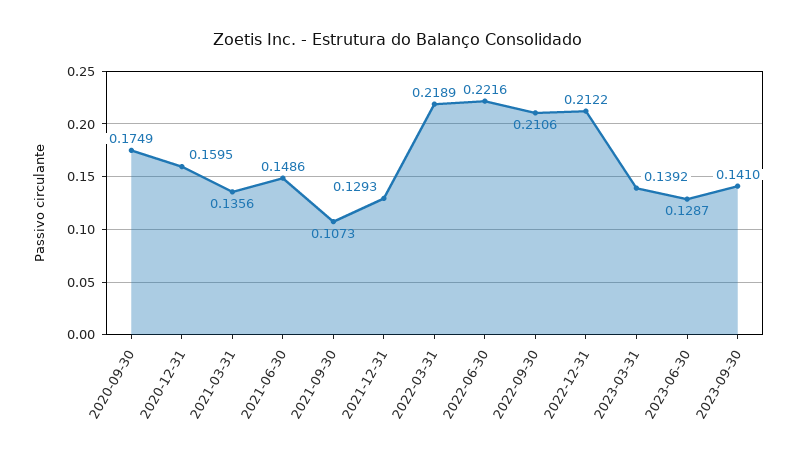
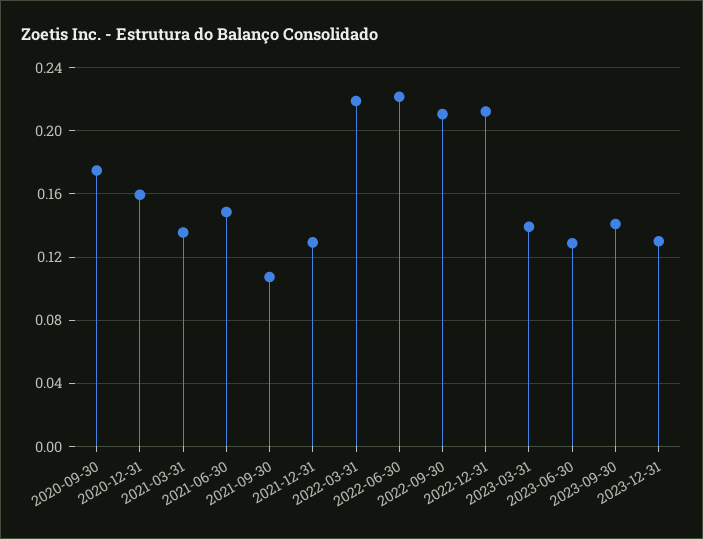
2023-12-31: none -> 0.13

